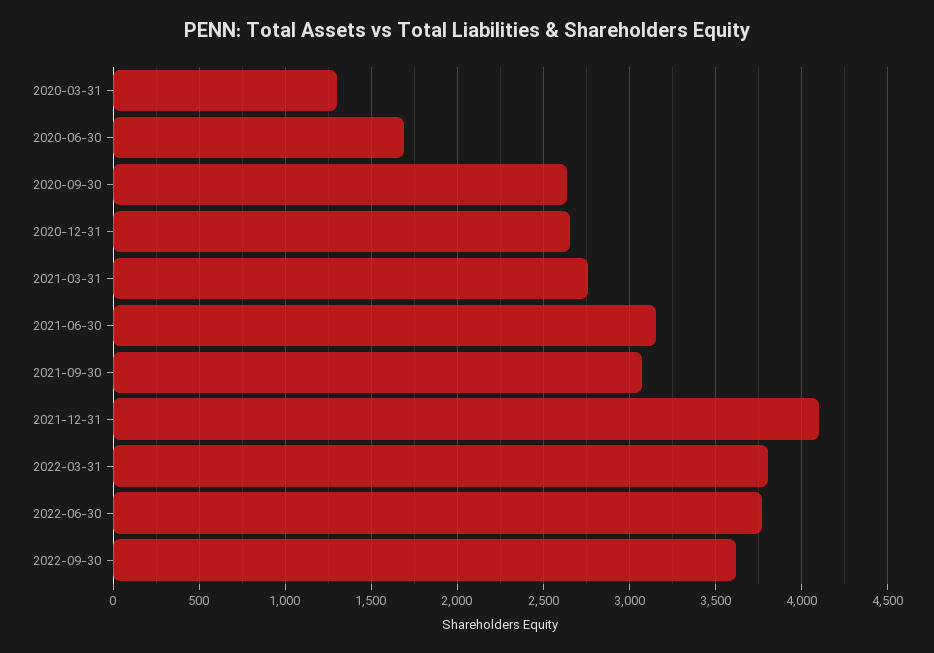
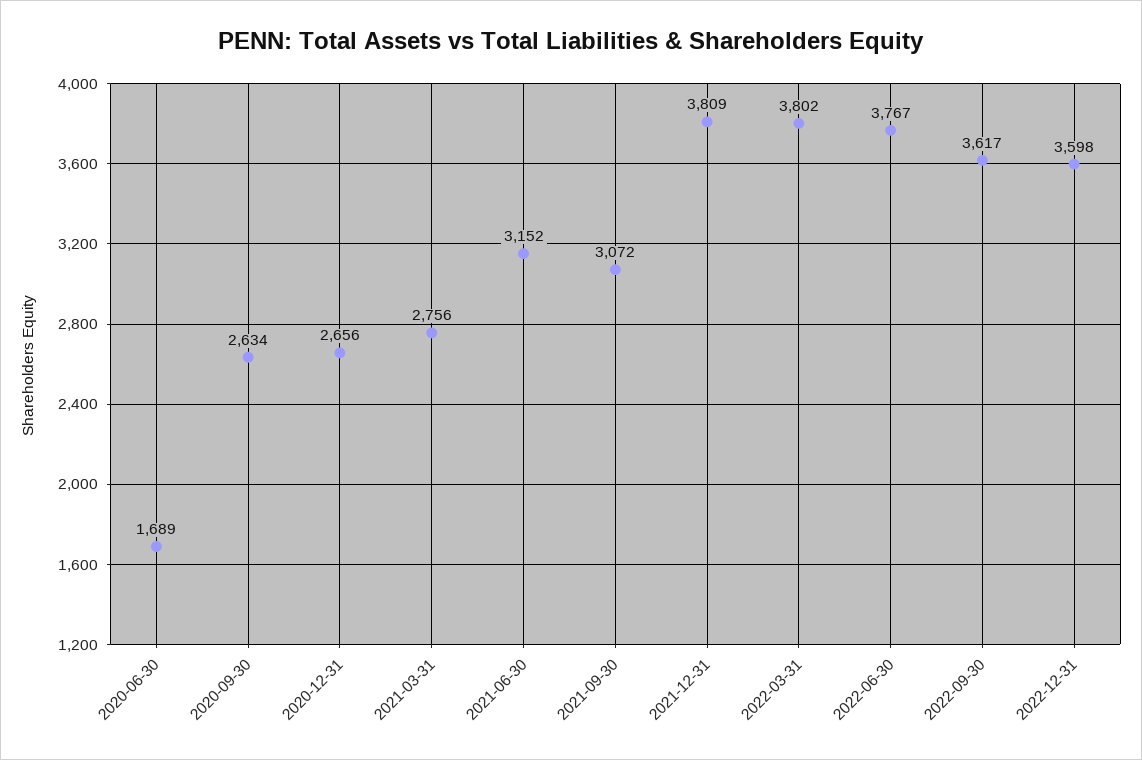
2020-03-31: 1300 -> none
2021-12-31: 4100 -> 3809
2022-12-31: none -> 3598

